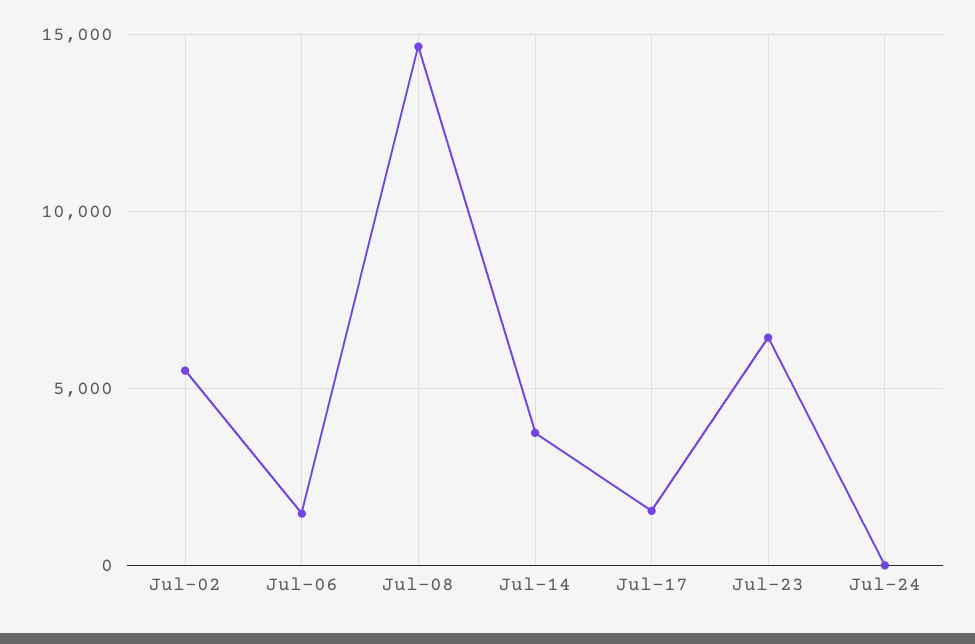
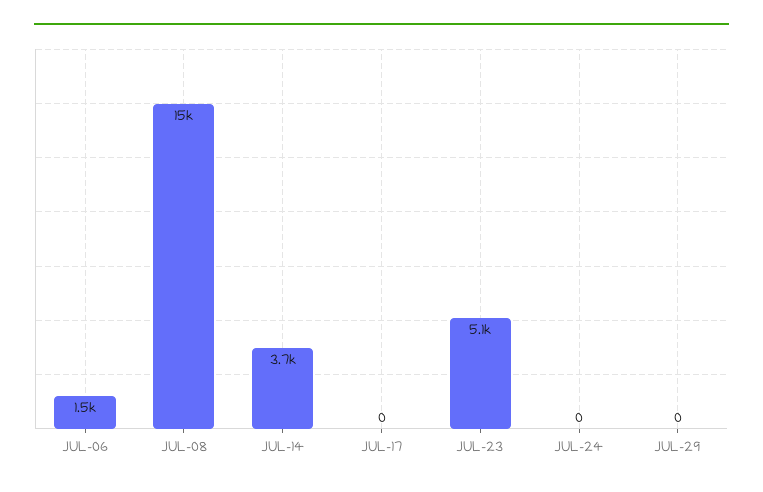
Jul-02: 5500 -> none
Jul-17: 1500 -> 0
Jul-23: 6500 -> 5100
JUL-29: none -> 0

